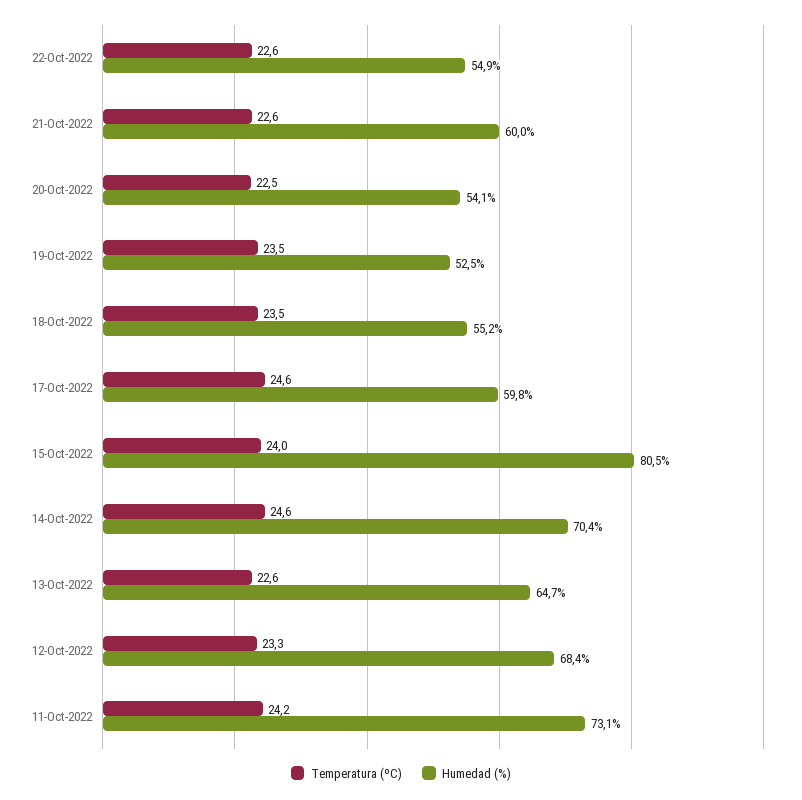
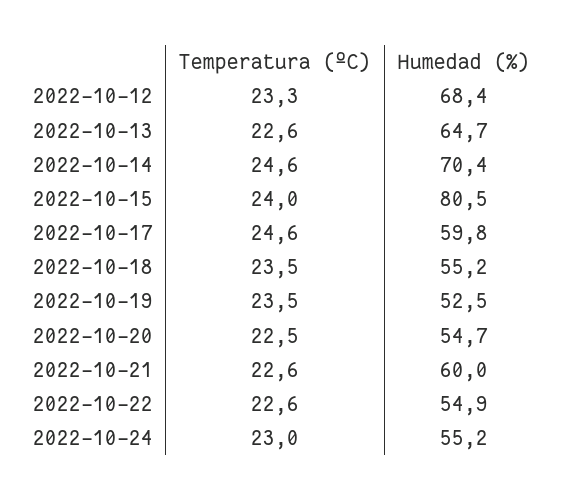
Humedad (%), 20-Oct-2022: 54.1 -> 54.7
Temperatura (ºC), 11-Oct-2022: 24.2 -> none
Humedad (%), 11-Oct-2022: 73.1 -> none
Temperatura (ºC), 2022-10-24: none -> 23
Humedad (%), 2022-10-24: none -> 55.2

